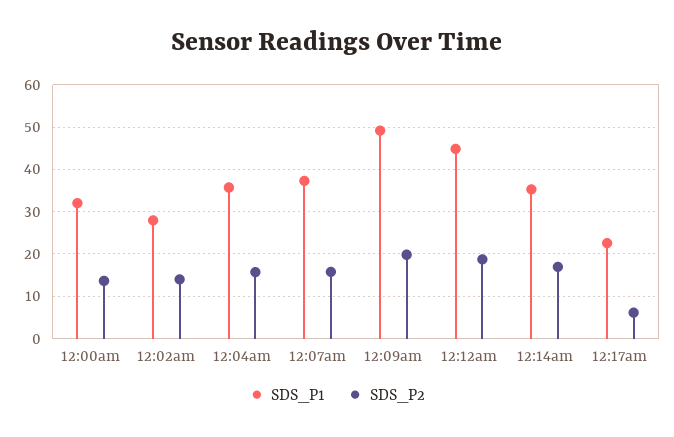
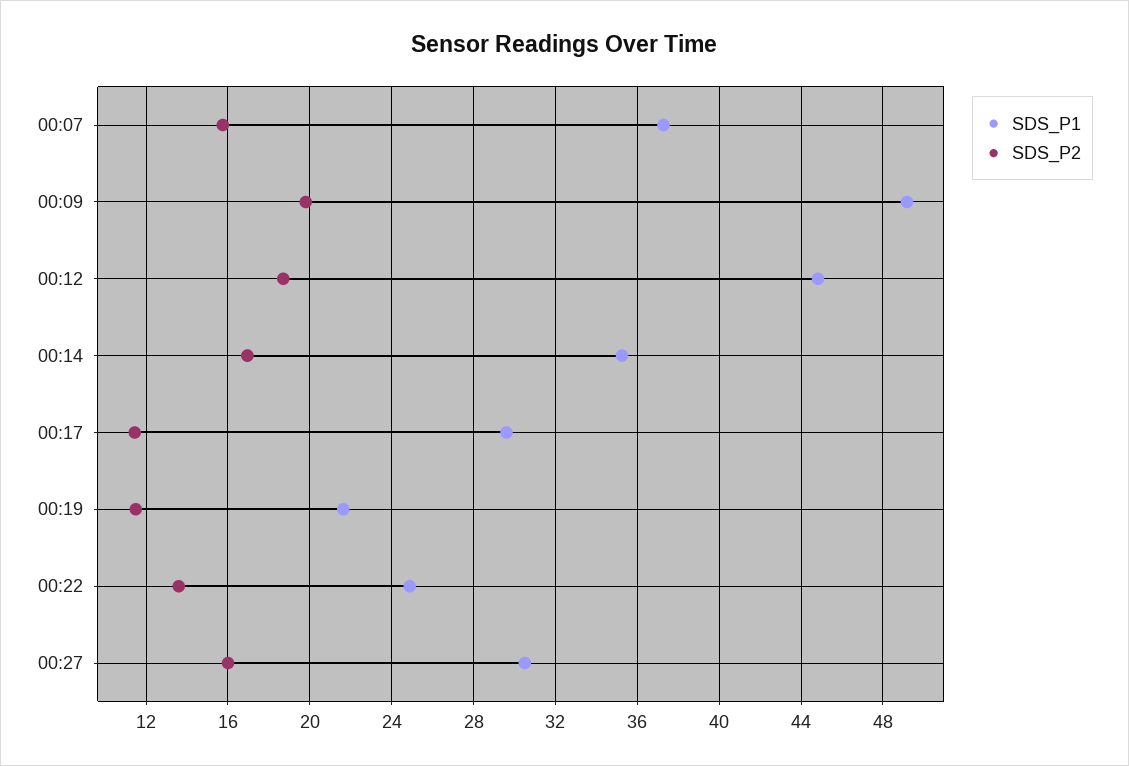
SDS_P1, 12:00am: 32 -> none
SDS_P2, 12:00am: 14 -> none
SDS_P1, 12:02am: 28 -> none
SDS_P2, 12:02am: 14 -> none
SDS_P1, 12:04am: 36 -> none
SDS_P2, 12:04am: 16 -> none
SDS_P1, 12:17am: 22 -> 29.5
SDS_P2, 12:17am: 6 -> 11.5
SDS_P1, 00:19: none -> 21.5
SDS_P2, 00:19: none -> 11.5
SDS_P1, 00:22: none -> 25
SDS_P2, 00:22: none -> 13.5
SDS_P1, 00:27: none -> 30.5
SDS_P2, 00:27: none -> 16

